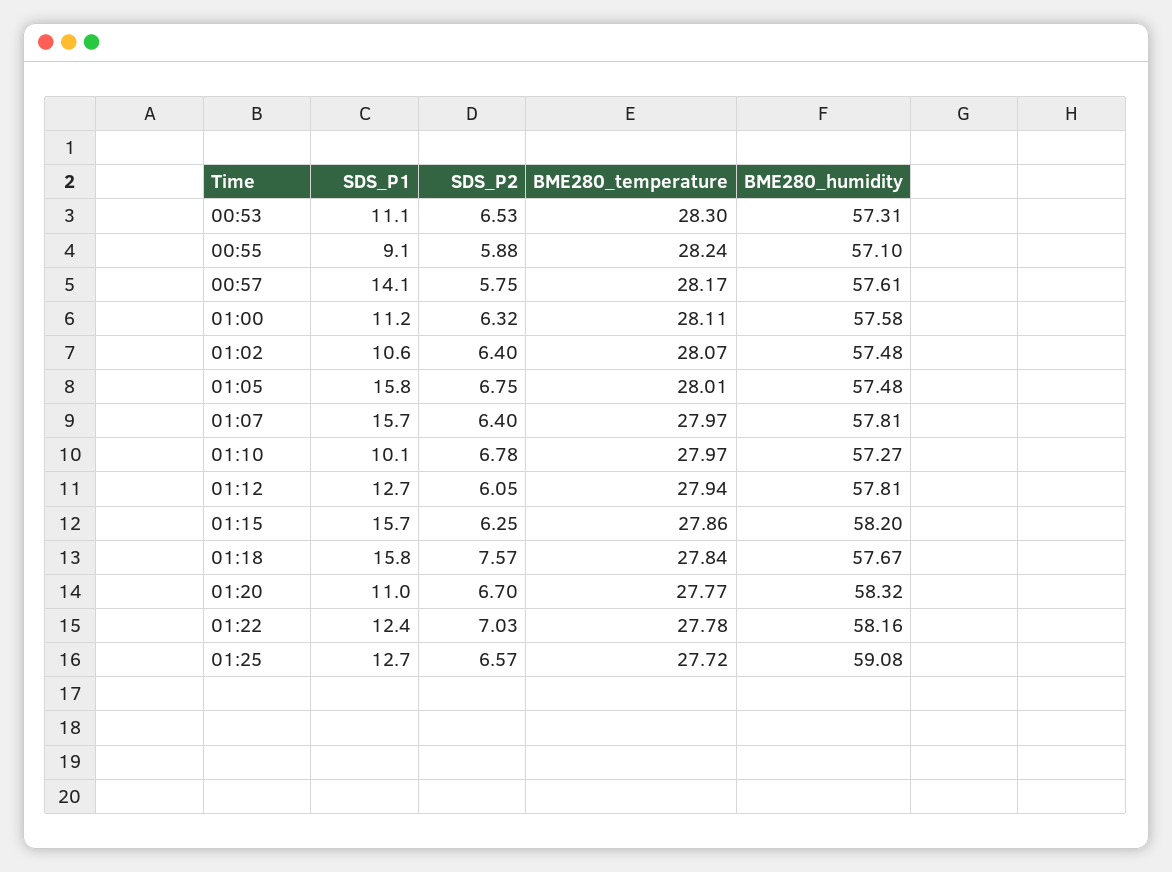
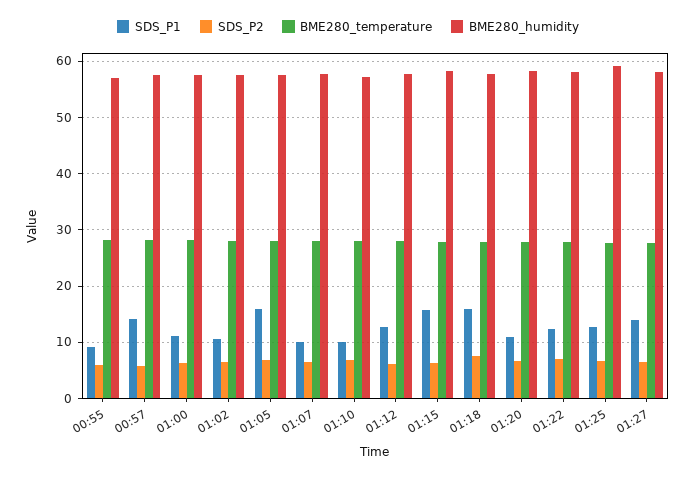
SDS_P1, 00:53: 11.1 -> none
SDS_P2, 00:53: 6.53 -> none
BME280_temperature, 00:53: 28.3 -> none
BME280_humidity, 00:53: 57.31 -> none
SDS_P1, 01:07: 15.7 -> 10
SDS_P1, 01:27: none -> 14
SDS_P2, 01:27: none -> 6
BME280_temperature, 01:27: none -> 28
BME280_humidity, 01:27: none -> 58

